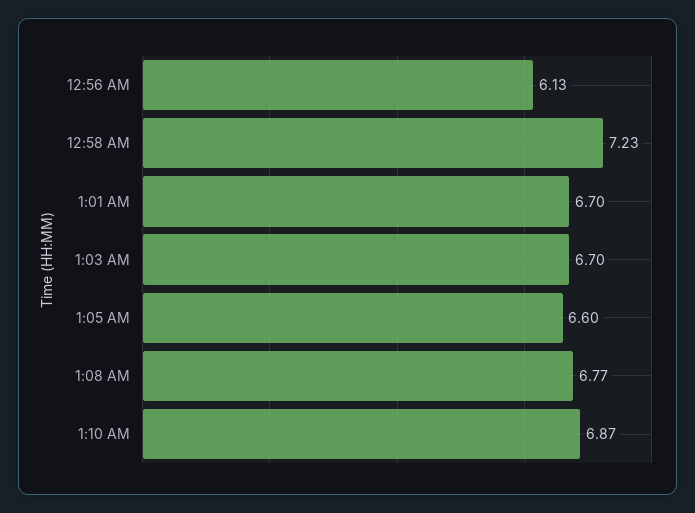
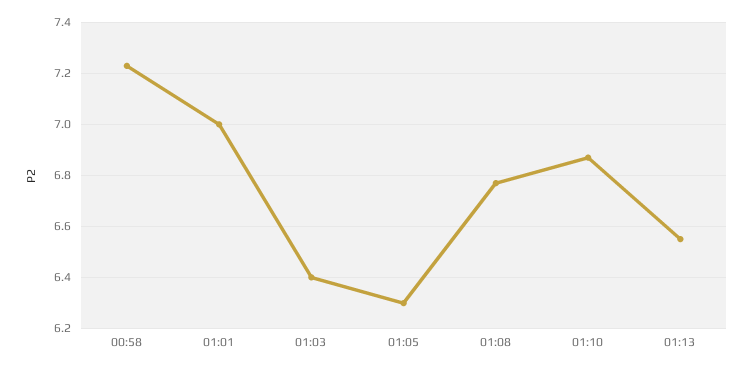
12:56 AM: 6.13 -> none
1:01 AM: 6.7 -> 7
1:03 AM: 6.7 -> 6.4
1:05 AM: 6.6 -> 6.3
01:13: none -> 6.55

